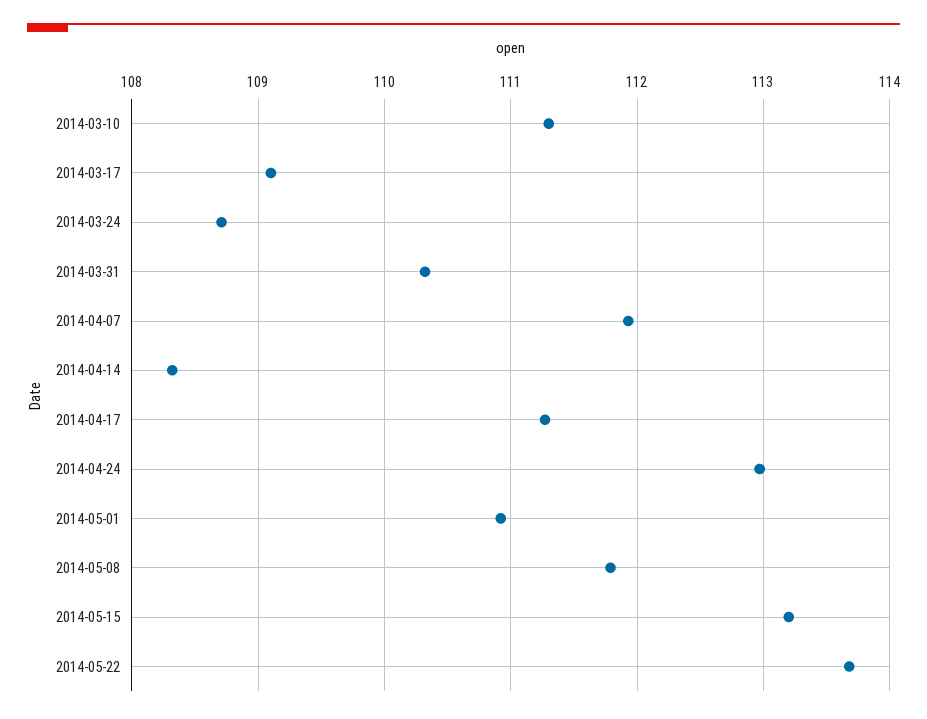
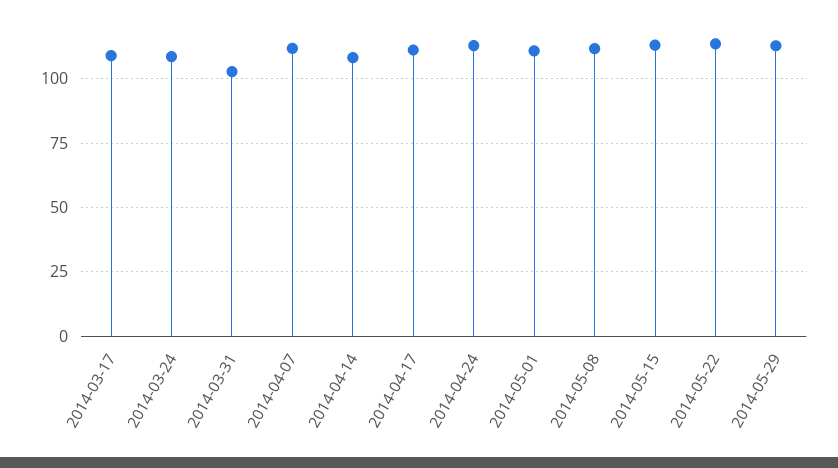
2014-03-10: 111.3 -> none
2014-03-31: 110.3 -> 102.5
2014-05-29: none -> 112.5

